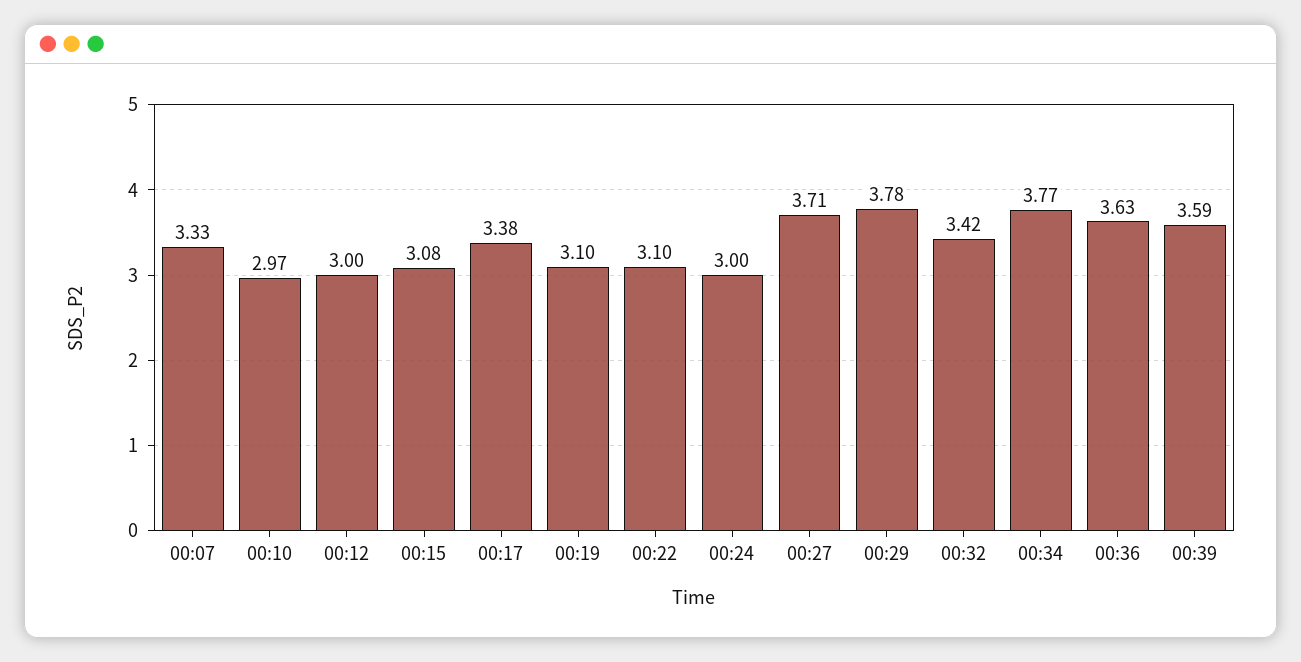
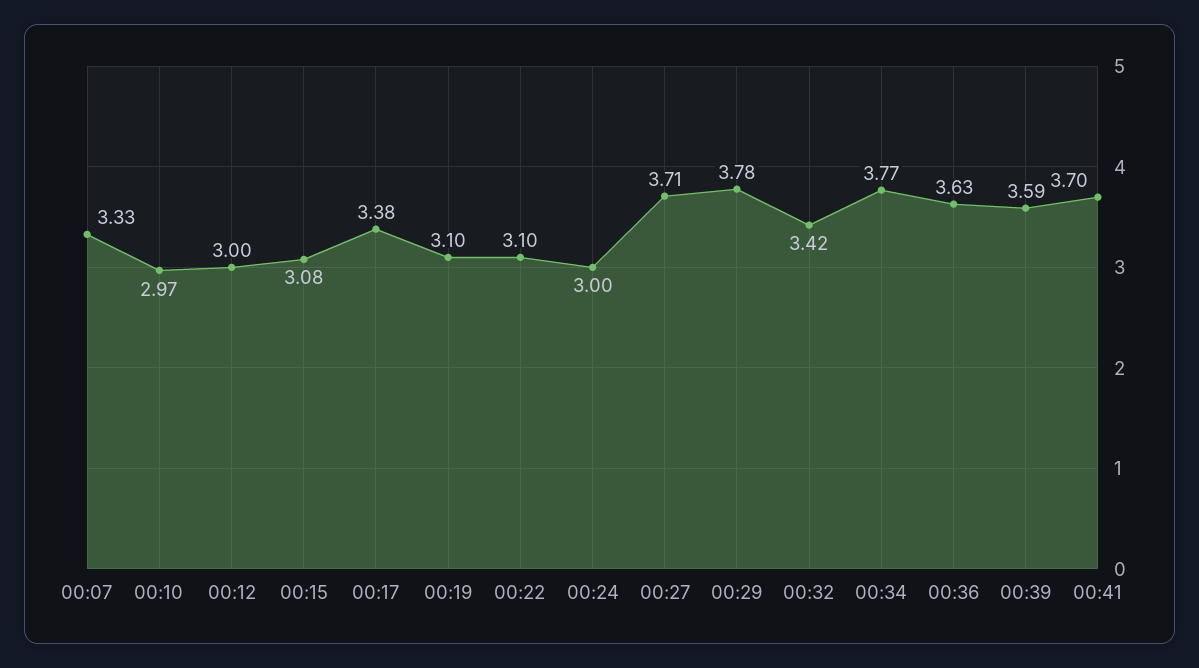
00:41: none -> 3.7

